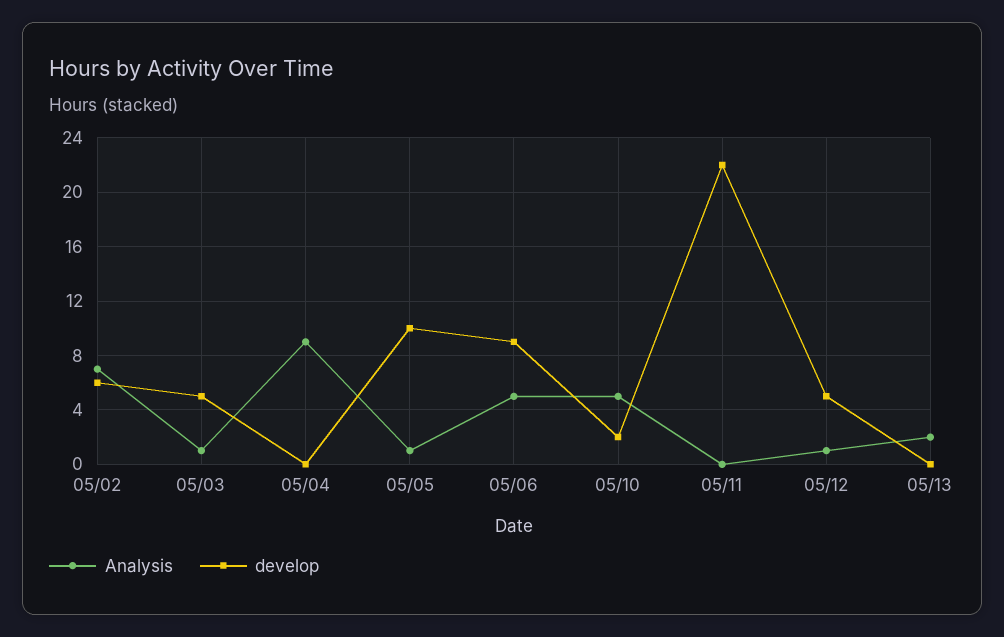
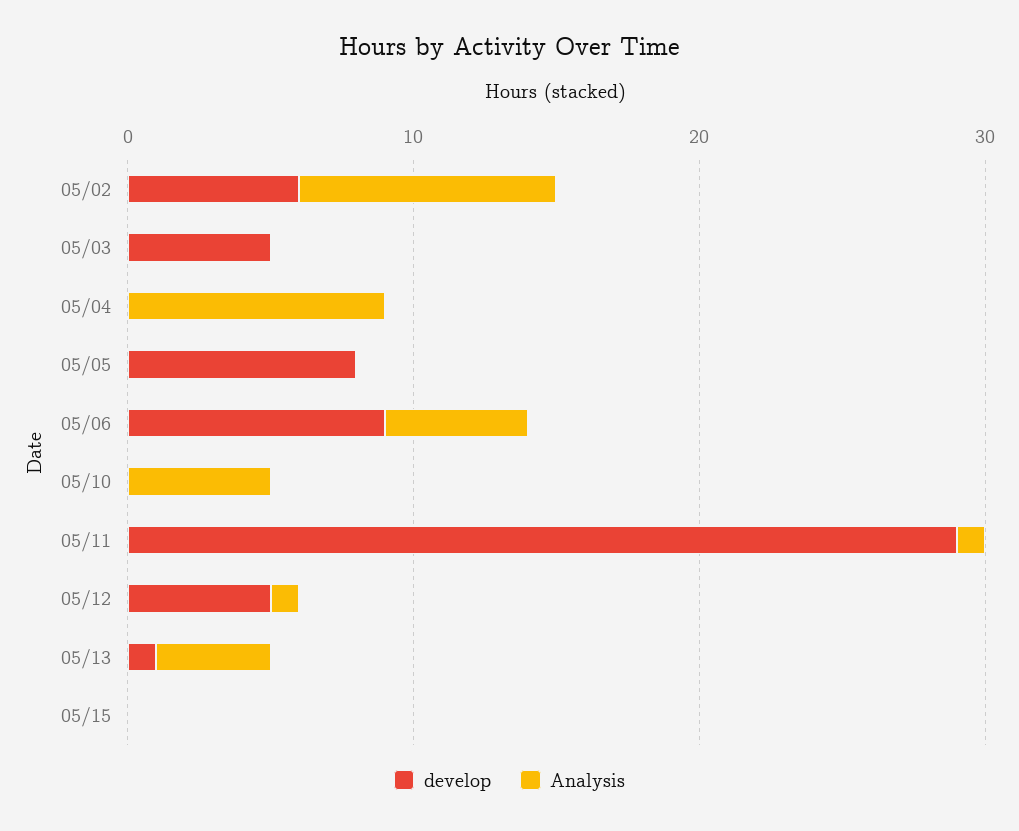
Analysis, 05/02: 7 -> 9
Analysis, 05/03: 1 -> 0
Analysis, 05/05: 1 -> 0
develop, 05/05: 10 -> 8
develop, 05/10: 2 -> 0
Analysis, 05/11: 0 -> 1
develop, 05/11: 22 -> 29
Analysis, 05/13: 2 -> 4
develop, 05/13: 0 -> 1
develop, 05/15: none -> 0
Analysis, 05/15: none -> 0

